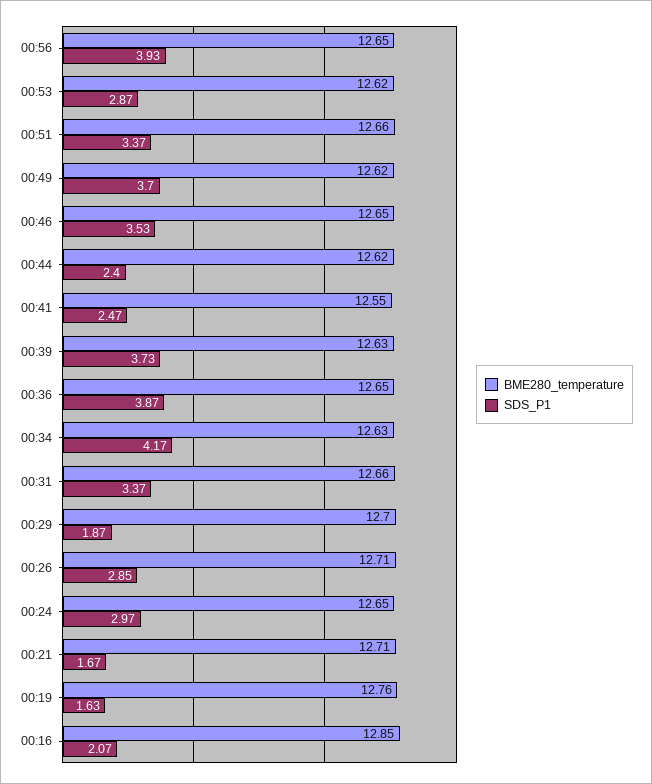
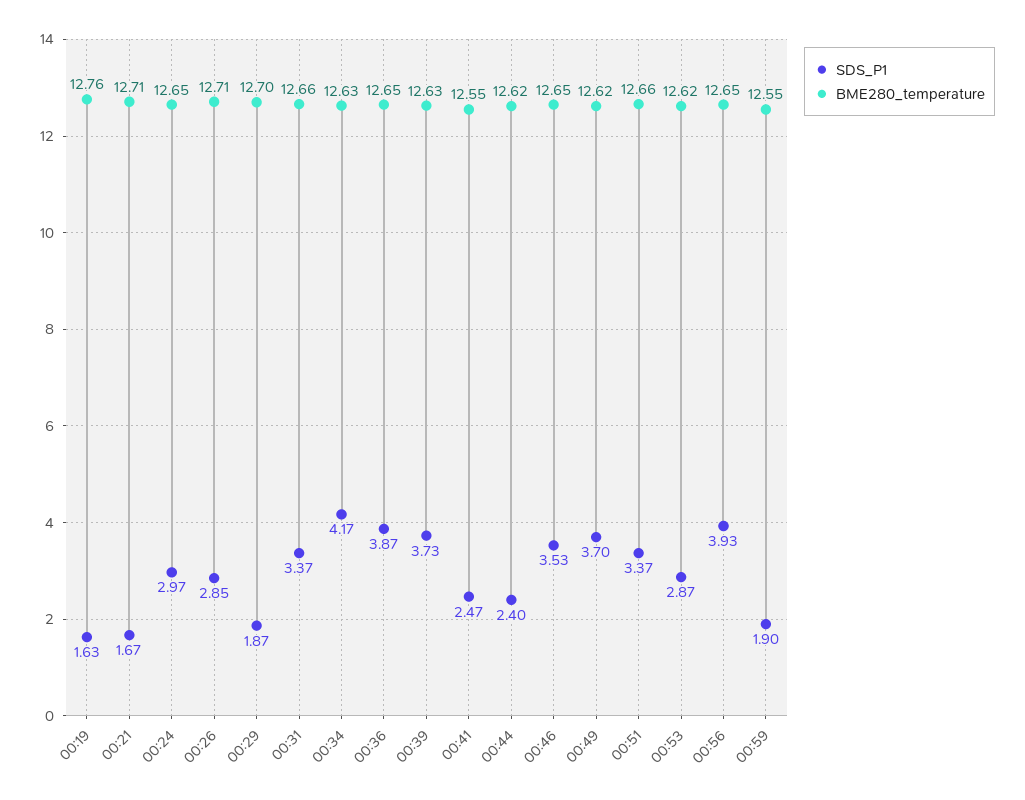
BME280_temperature, 00:16: 12.85 -> none
SDS_P1, 00:16: 2.07 -> none
SDS_P1, 00:59: none -> 1.9
BME280_temperature, 00:59: none -> 12.55

